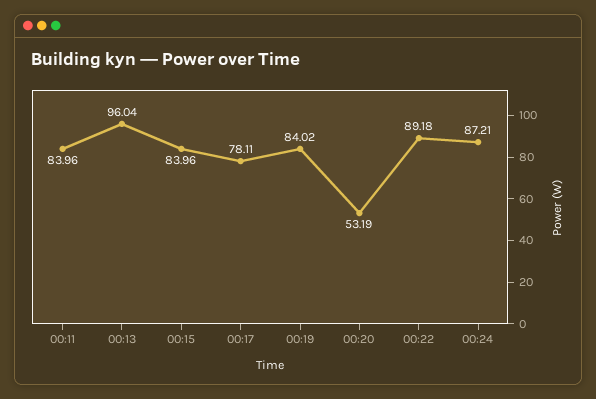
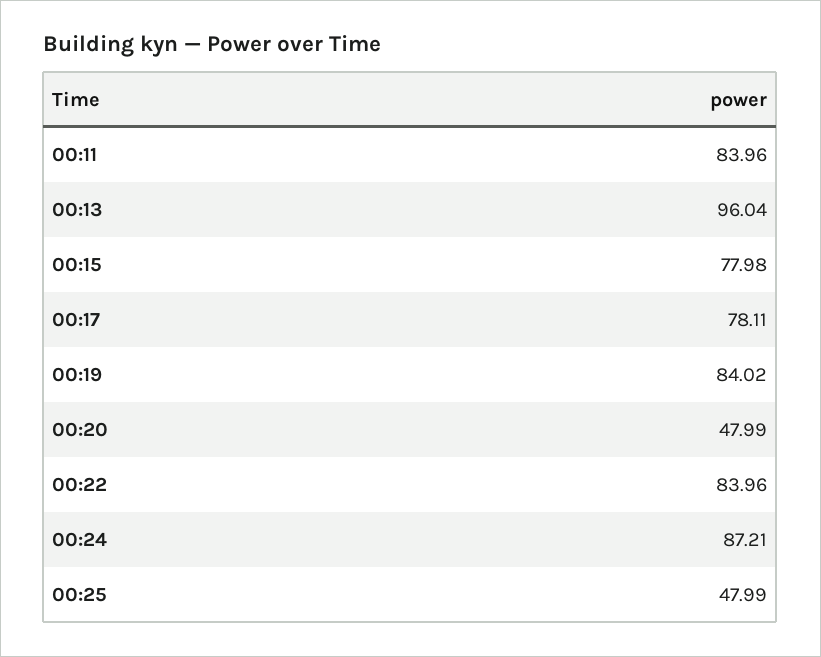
00:15: 83.96 -> 77.98
00:20: 53.19 -> 47.99
00:22: 89.18 -> 83.96
00:25: none -> 47.99

